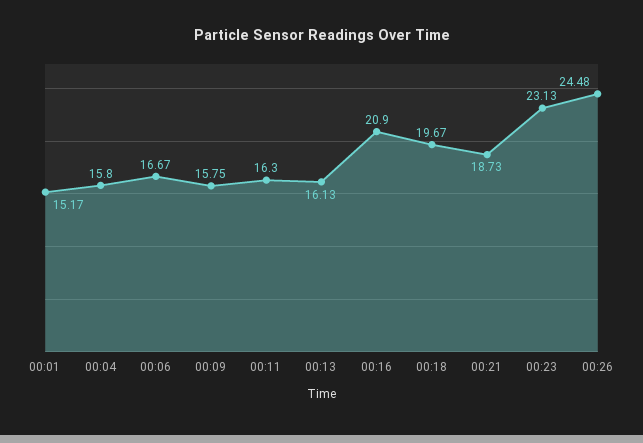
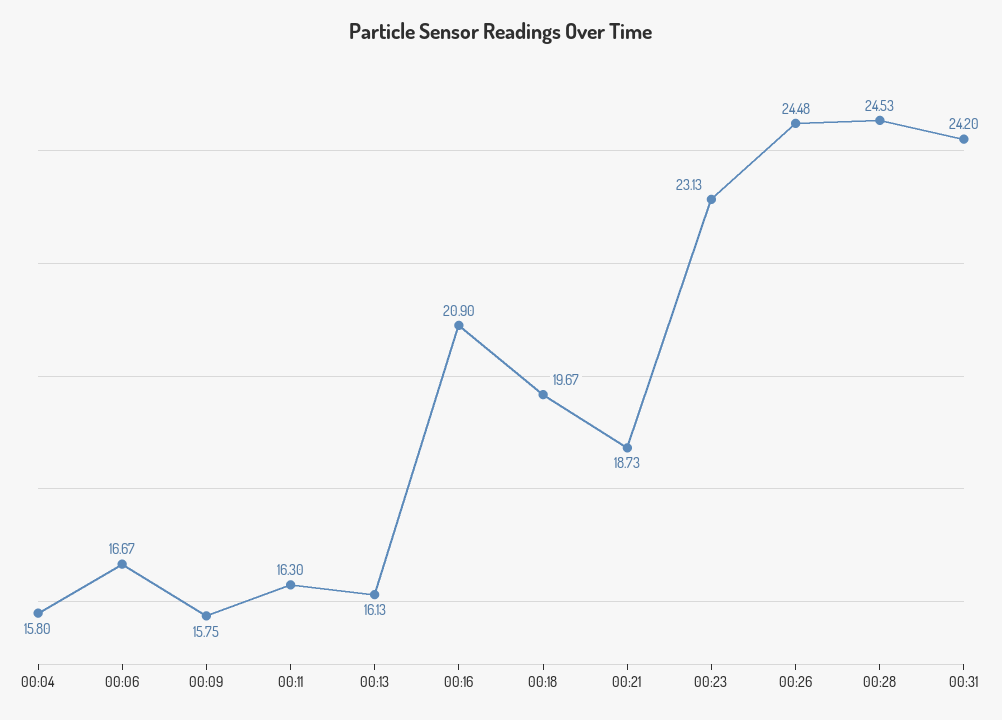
00:01: 15.17 -> none
00:28: none -> 24.53
00:31: none -> 24.2

